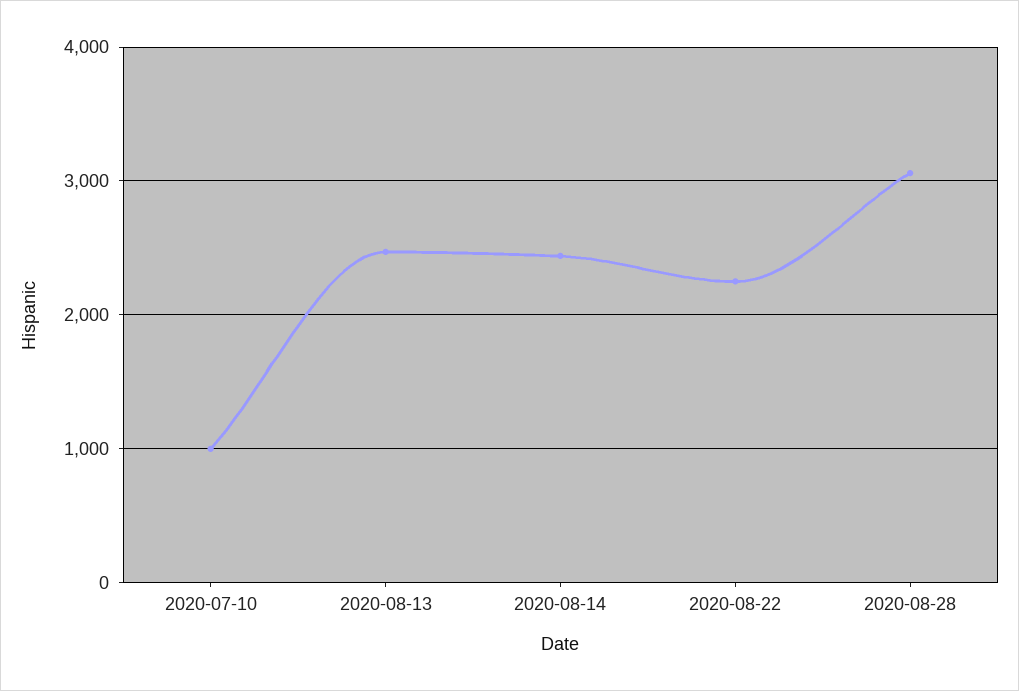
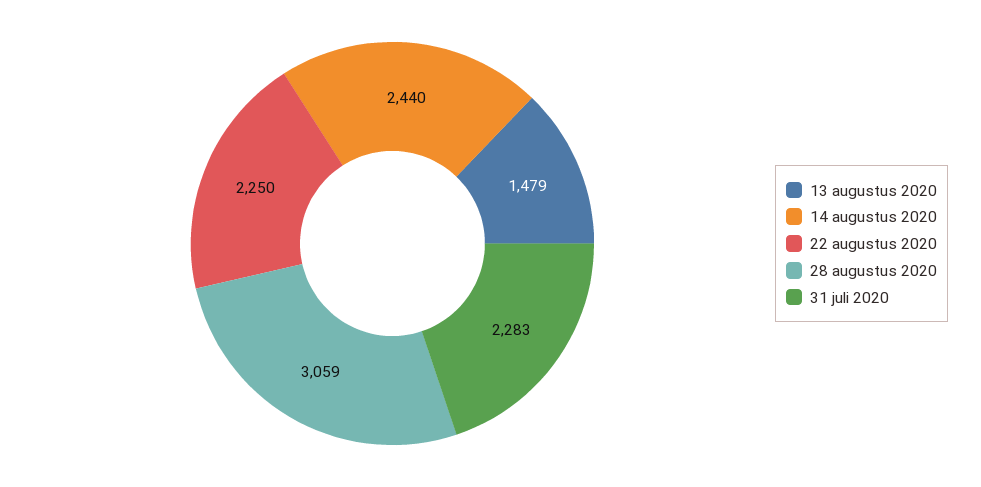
2020-07-10: 1000 -> none
2020-08-13: 2500 -> 1479
31 juli 2020: none -> 2283

